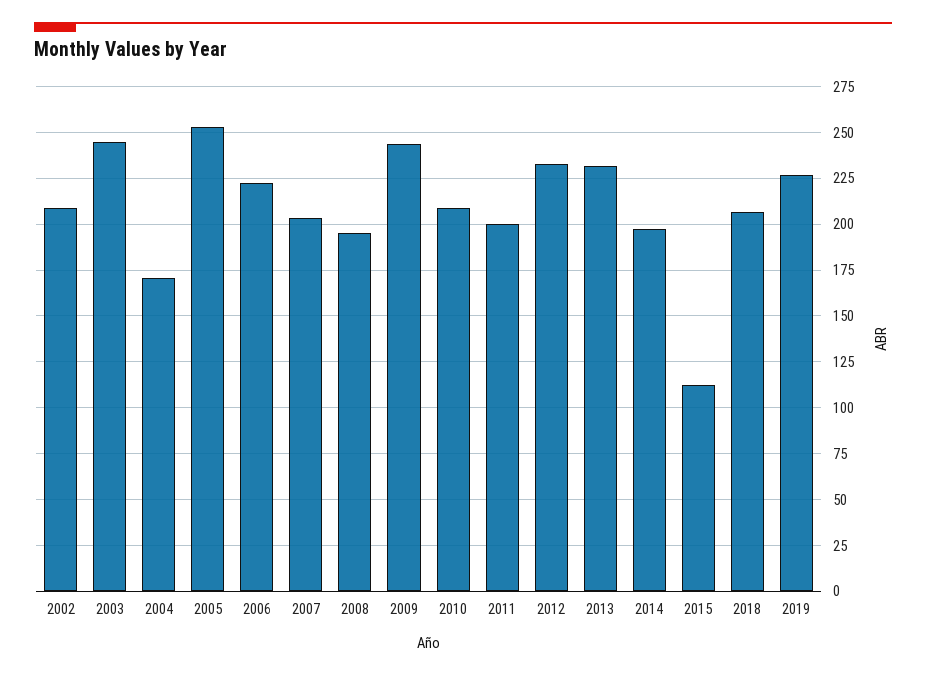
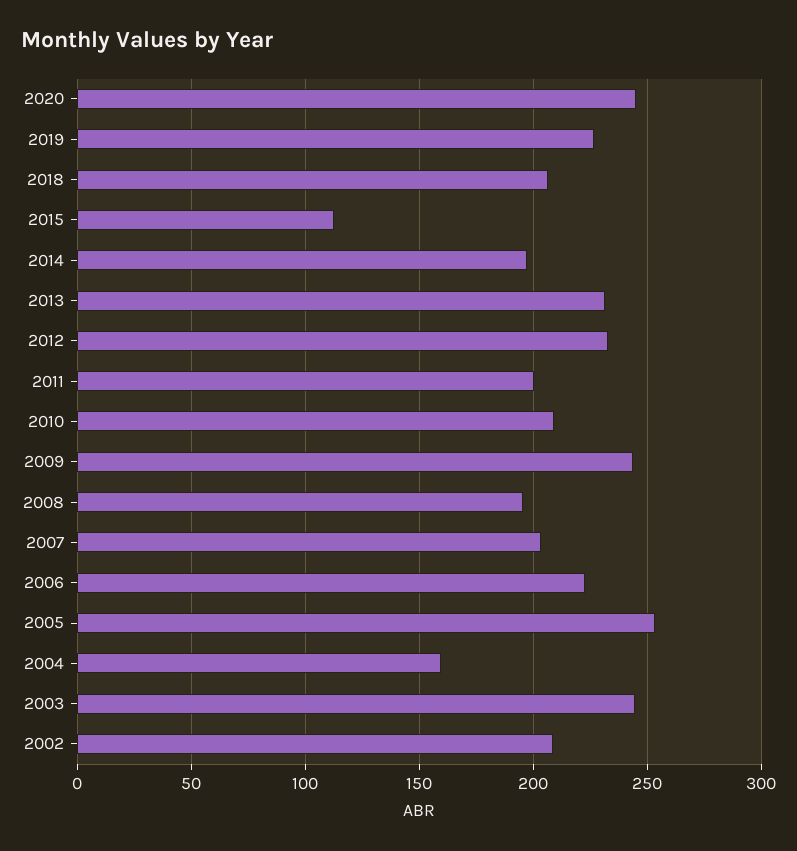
2004: 170 -> 160
2020: none -> 245

